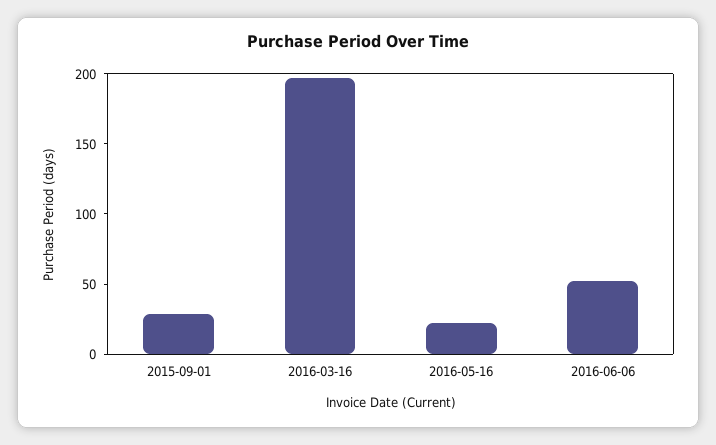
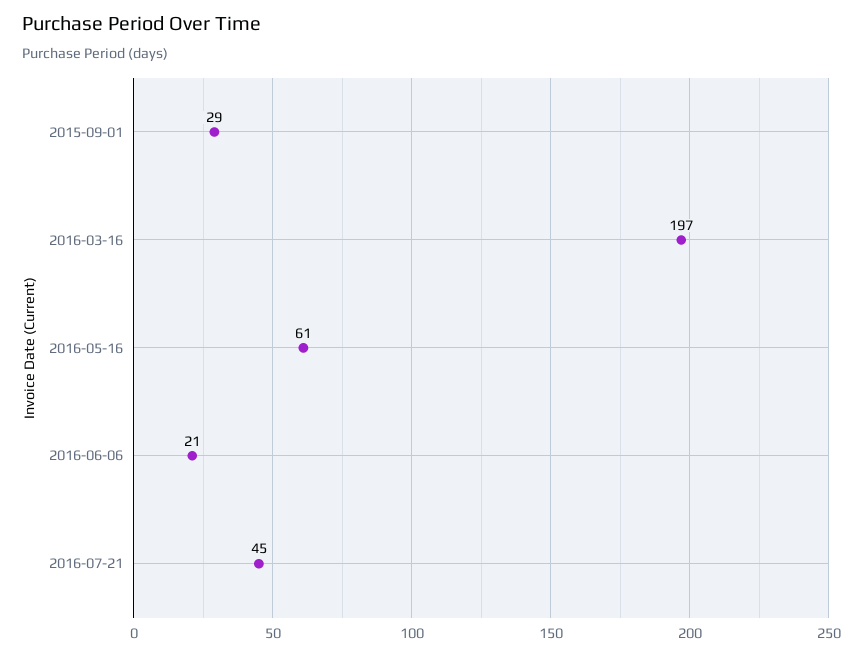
2016-05-16: 20 -> 61
2016-06-06: 50 -> 21
2016-07-21: none -> 45

